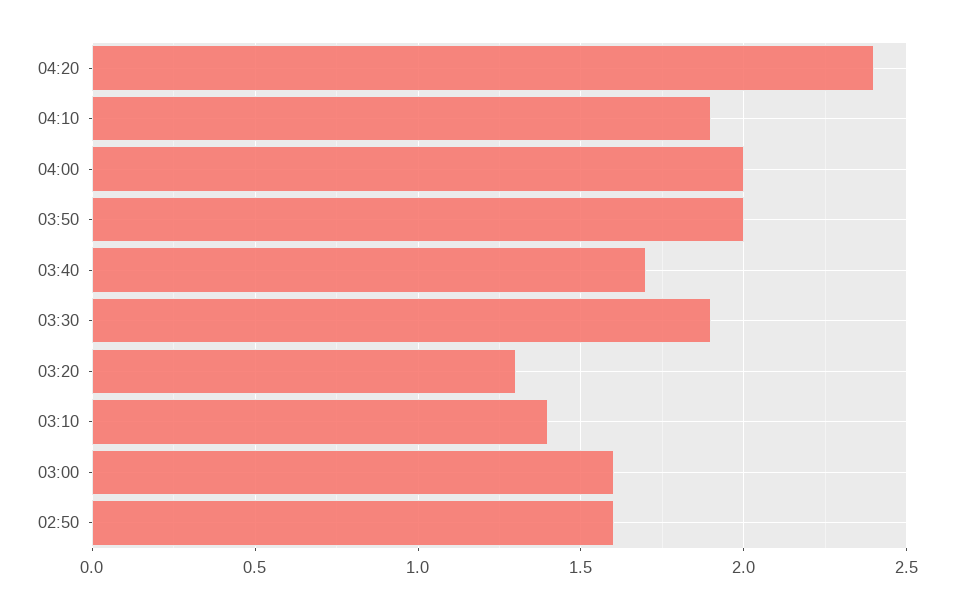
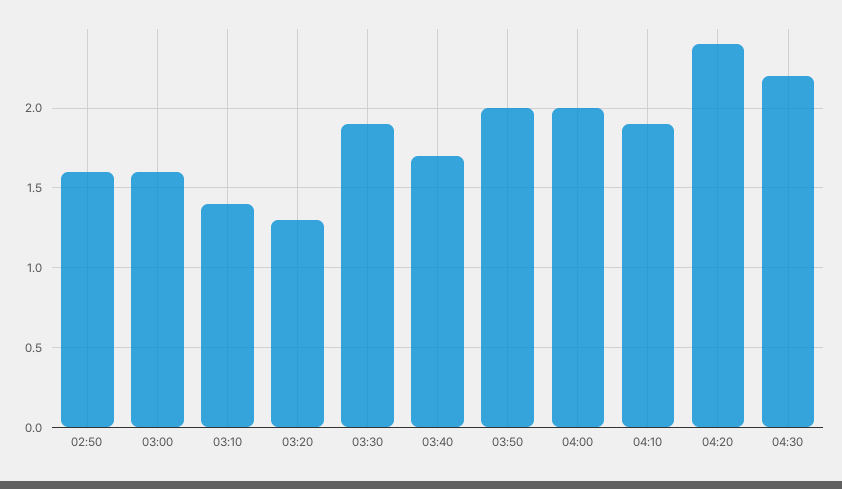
04:30: none -> 2.2

